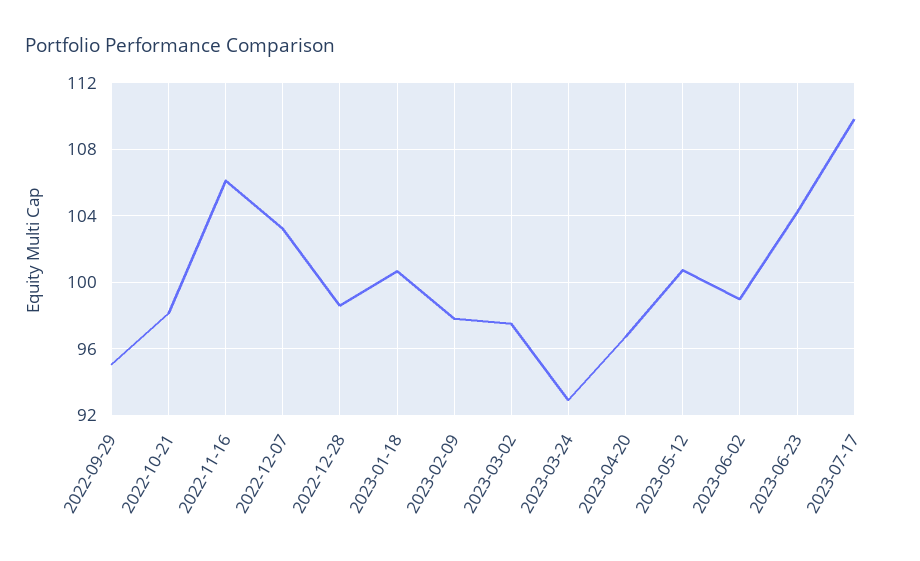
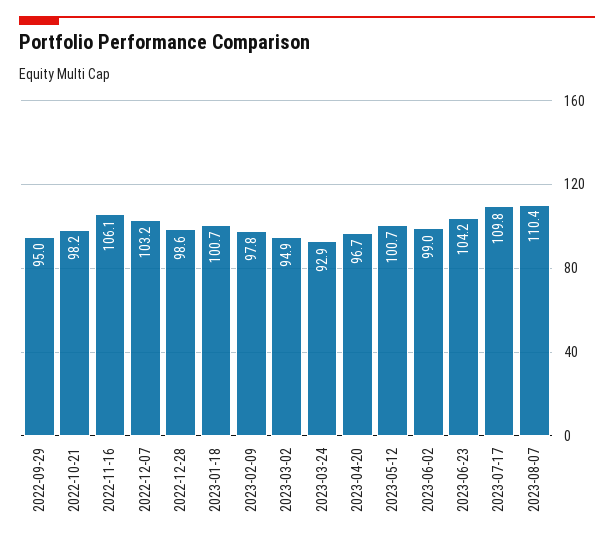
2023-03-02: 97.5 -> 94.9
2023-08-07: none -> 110.4

